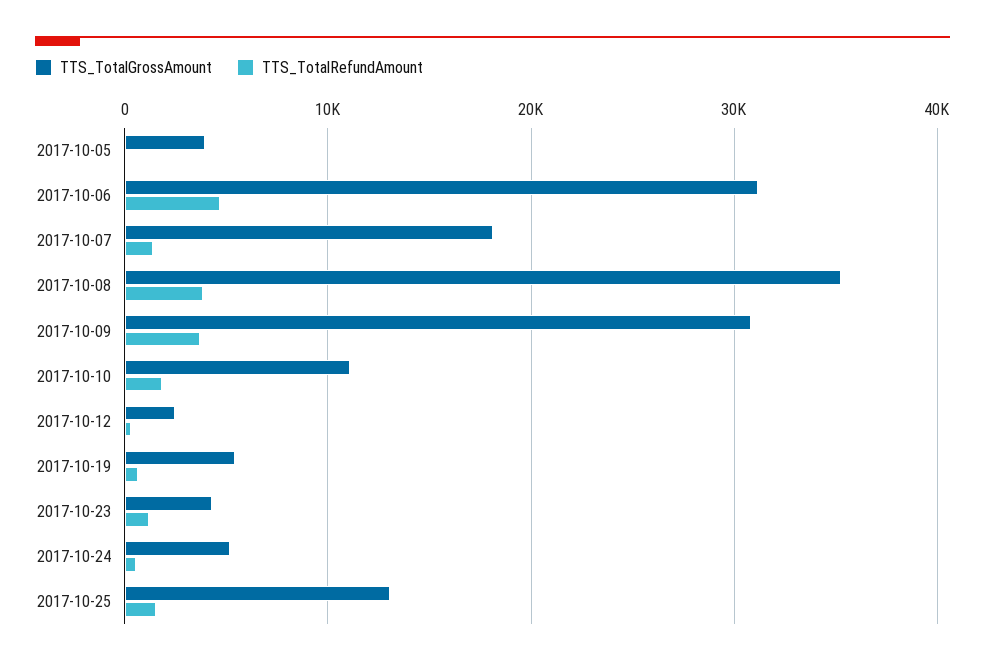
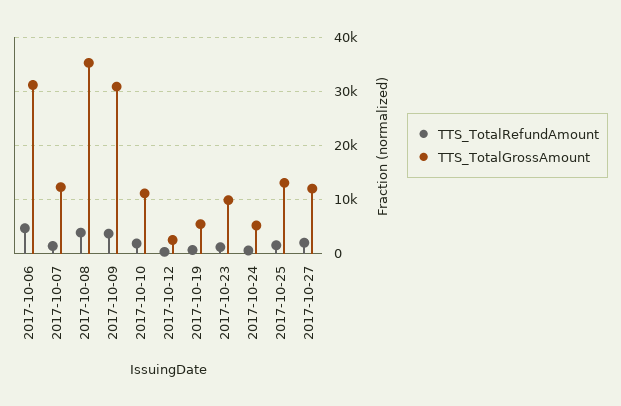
TTS_TotalGrossAmount, 2017-10-05: 4000 -> none
TTS_TotalRefundAmount, 2017-10-05: 0 -> none
TTS_TotalGrossAmount, 2017-10-07: 18000 -> 12000
TTS_TotalGrossAmount, 2017-10-23: 4000 -> 10000
TTS_TotalRefundAmount, 2017-10-27: none -> 2000
TTS_TotalGrossAmount, 2017-10-27: none -> 12000

